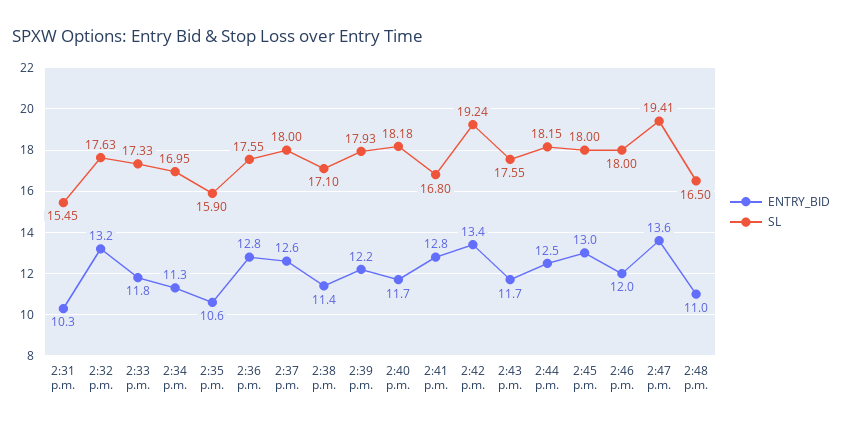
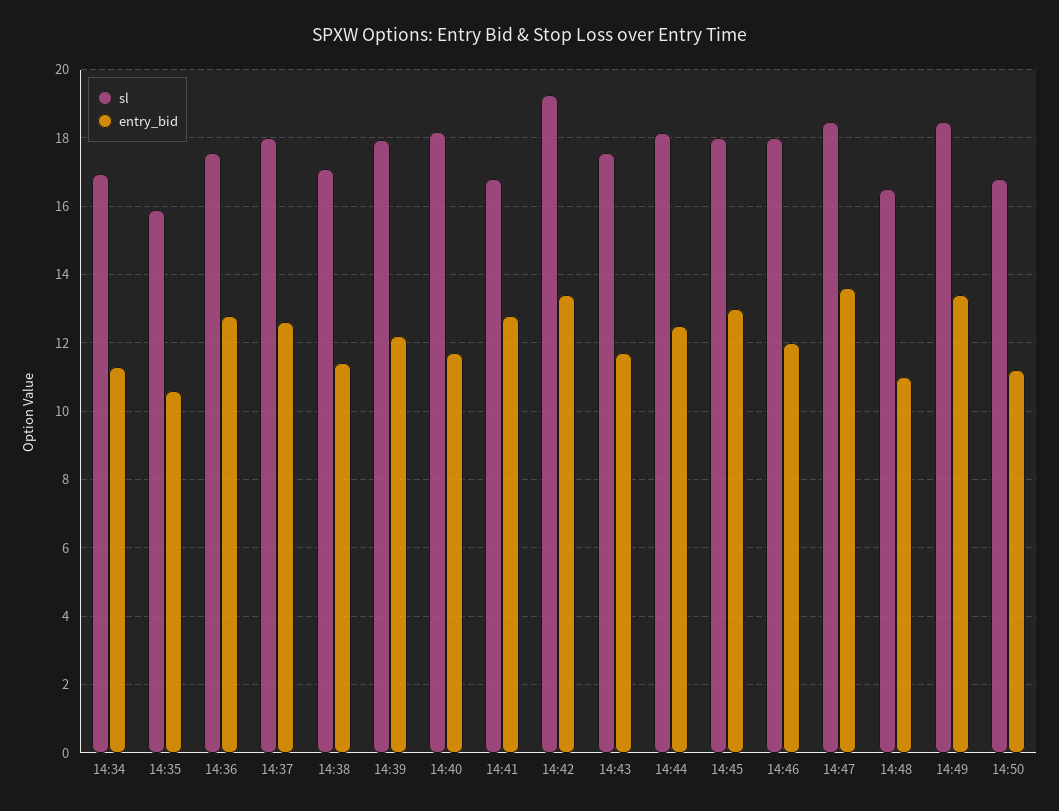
ENTRY_BID, 2:31 p.m.: 10.3 -> none
SL, 2:31 p.m.: 15.45 -> none
ENTRY_BID, 2:32 p.m.: 13.2 -> none
SL, 2:32 p.m.: 17.63 -> none
ENTRY_BID, 2:33 p.m.: 11.8 -> none
SL, 2:33 p.m.: 17.33 -> none
SL, 2:47 p.m.: 19.41 -> 18.4
SL, 14:49: none -> 18.4
ENTRY_BID, 14:49: none -> 13.4
SL, 14:50: none -> 16.8
ENTRY_BID, 14:50: none -> 11.2

